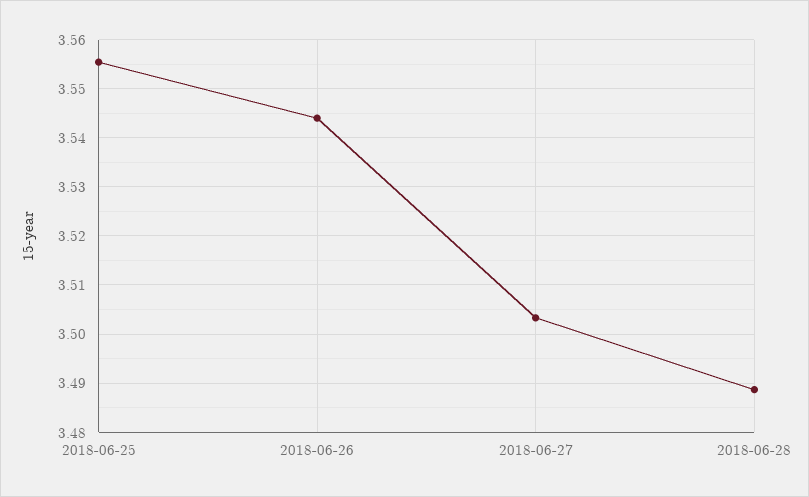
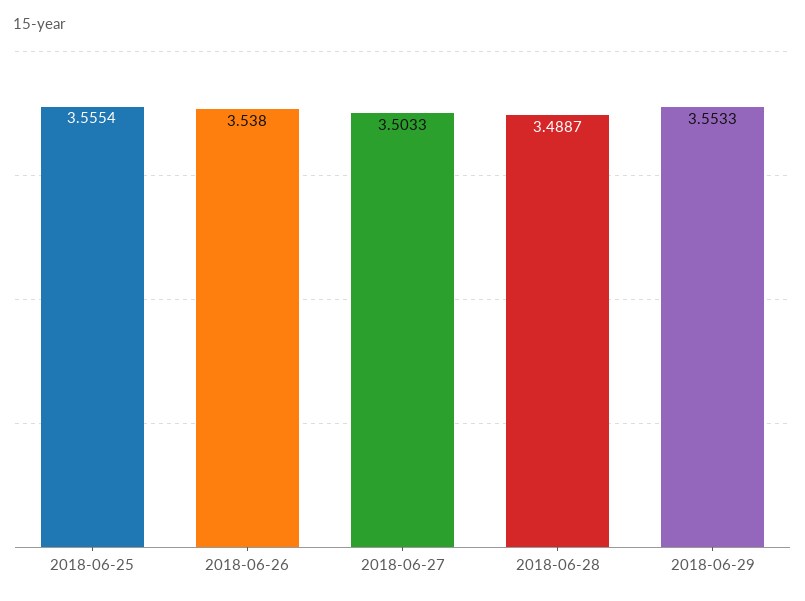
2018-06-26: 3.544 -> 3.538
2018-06-29: none -> 3.5533

